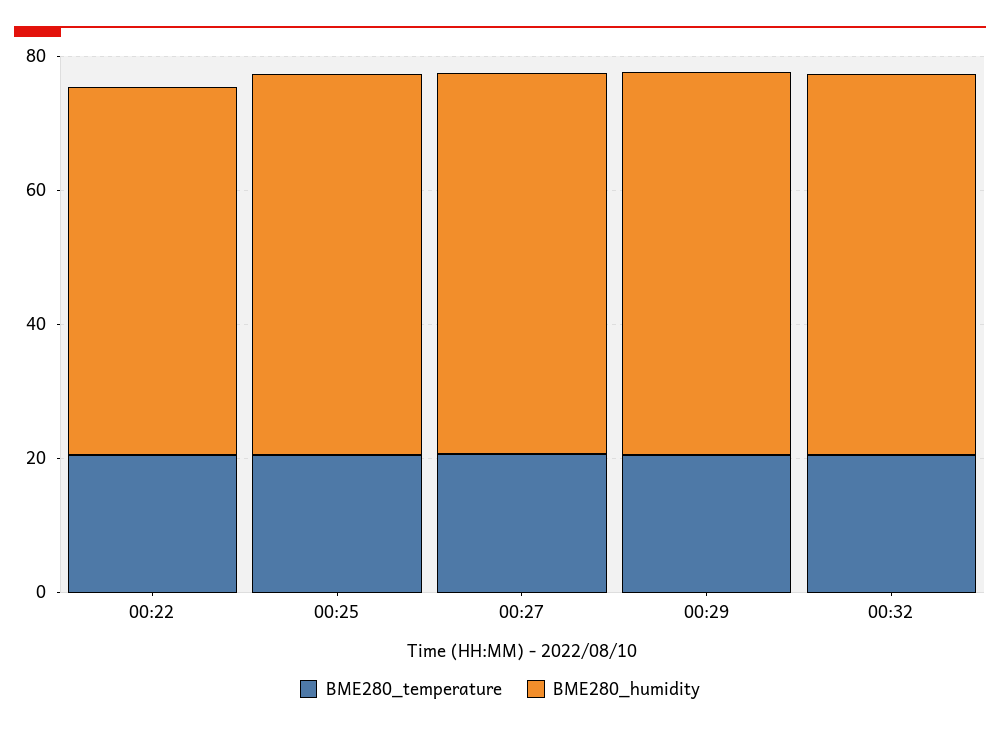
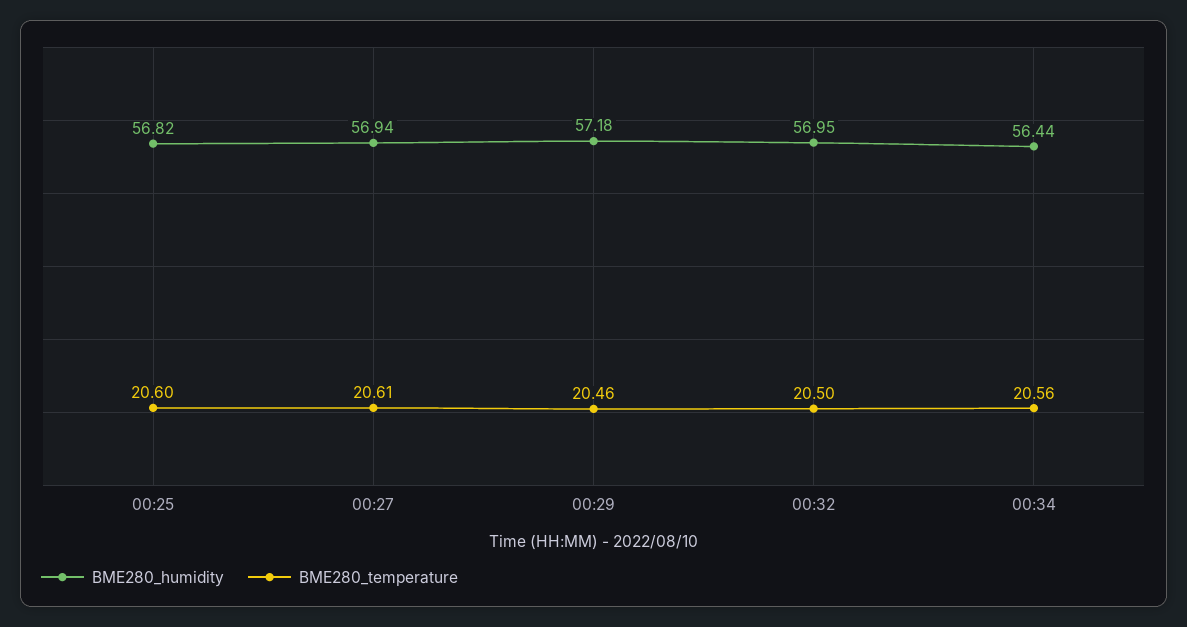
BME280_temperature, 00:22: 20 -> none
BME280_humidity, 00:22: 55 -> none
BME280_humidity, 00:34: none -> 56.44
BME280_temperature, 00:34: none -> 20.56

